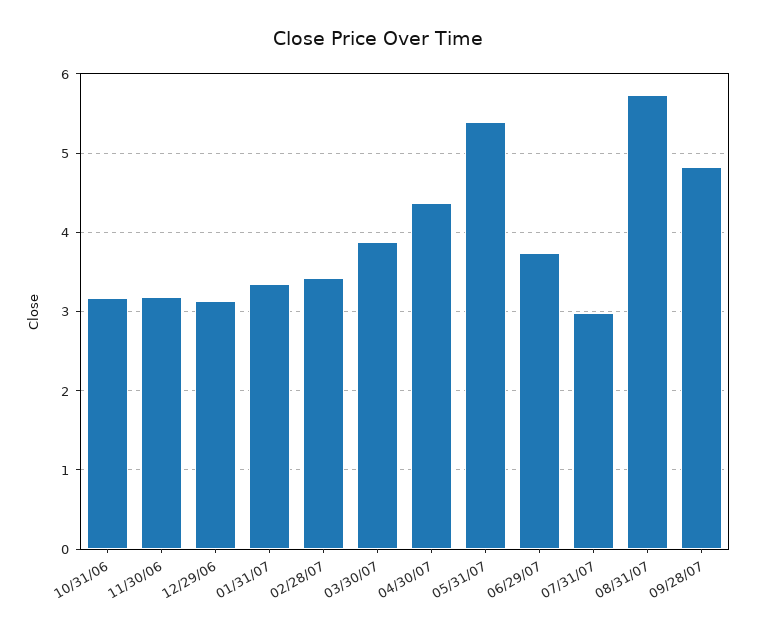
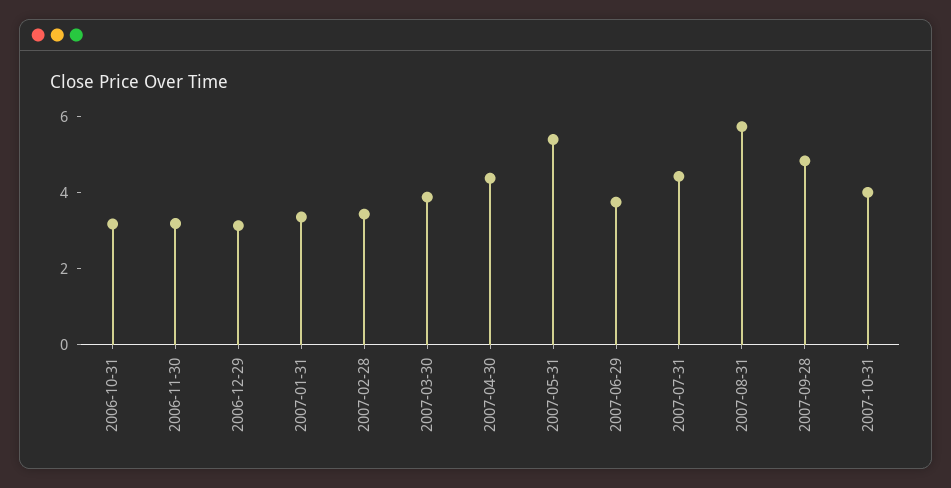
07/31/07: 3 -> 4.5
2007-10-31: none -> 4

